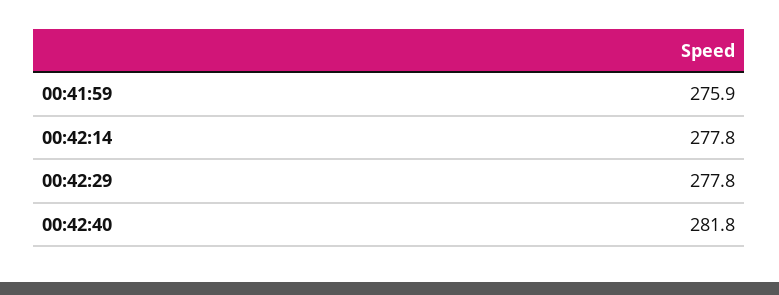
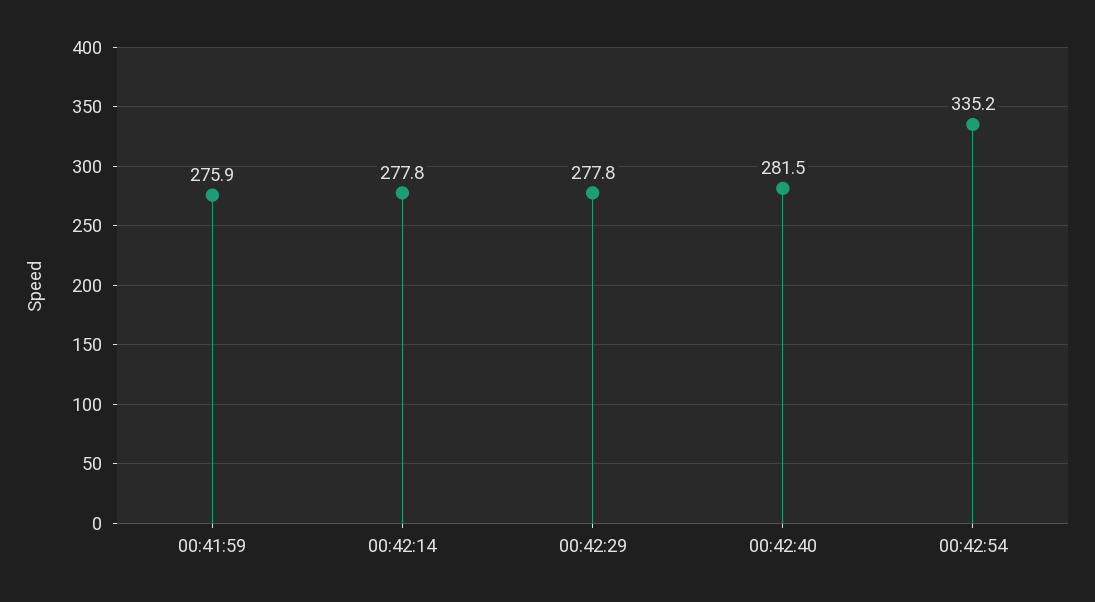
00:42:40: 281.8 -> 281.5
00:42:54: none -> 335.2

